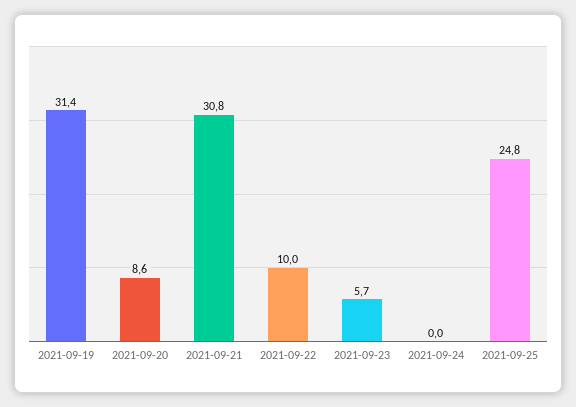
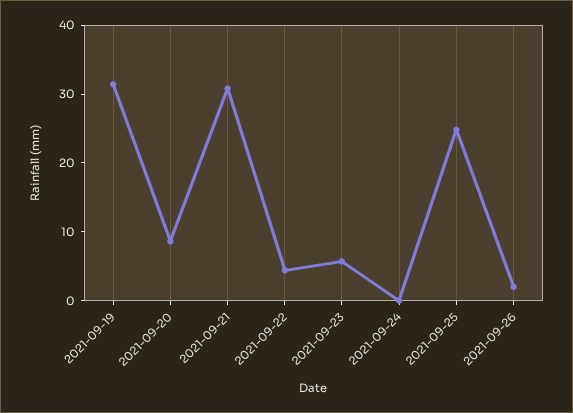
2021-09-22: 10 -> 4
2021-09-26: none -> 2

